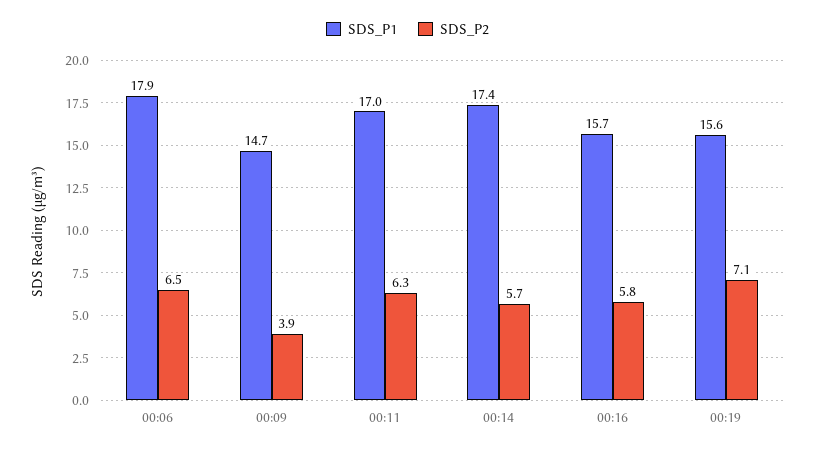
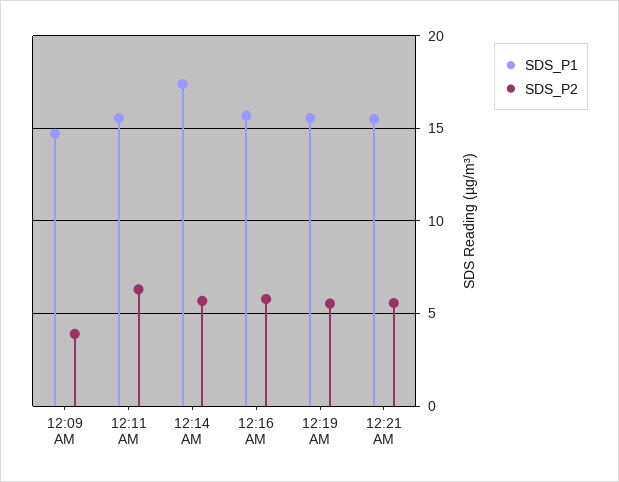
SDS_P1, 00:06: 17.9 -> none
SDS_P2, 00:06: 6.5 -> none
SDS_P1, 00:11: 17 -> 15.5
SDS_P2, 00:19: 7.1 -> 5.5
SDS_P1, 12:21 AM: none -> 15.5
SDS_P2, 12:21 AM: none -> 5.5

